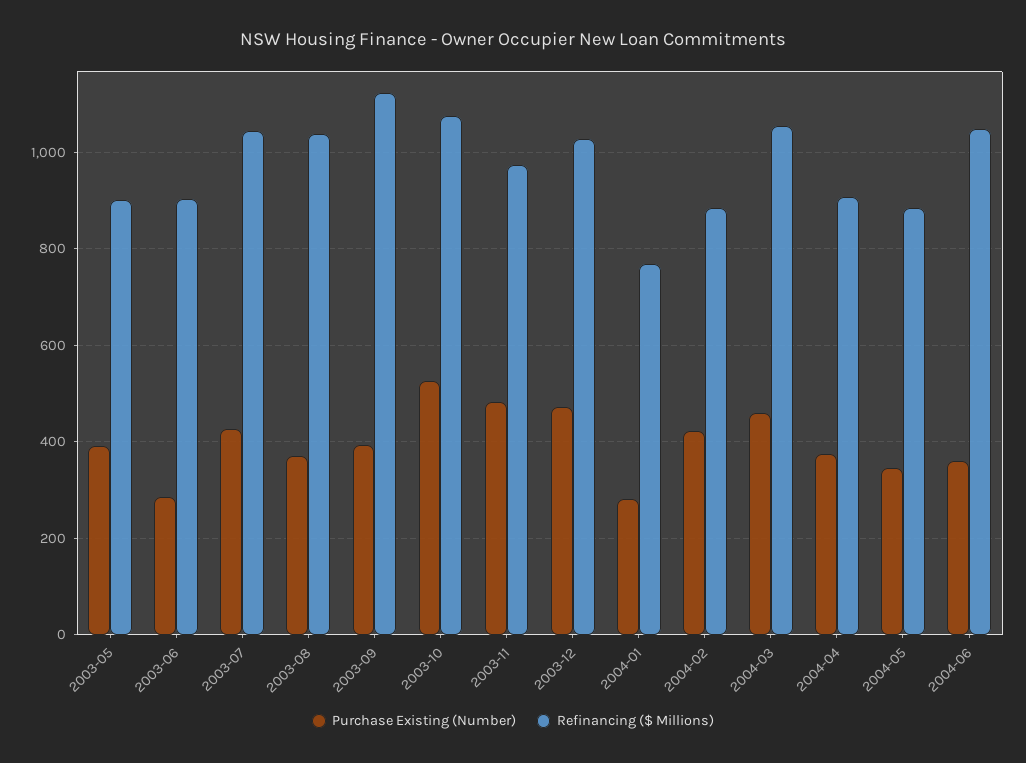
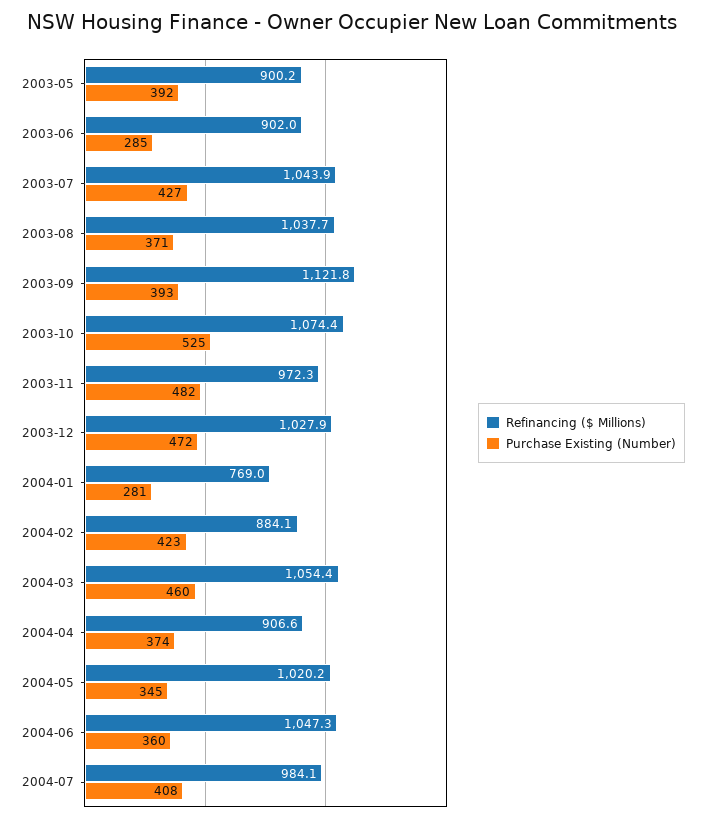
Refinancing ($ Millions), 2004-05: 880 -> 1020.2
Refinancing ($ Millions), 2004-07: none -> 984.1
Purchase Existing (Number), 2004-07: none -> 408

